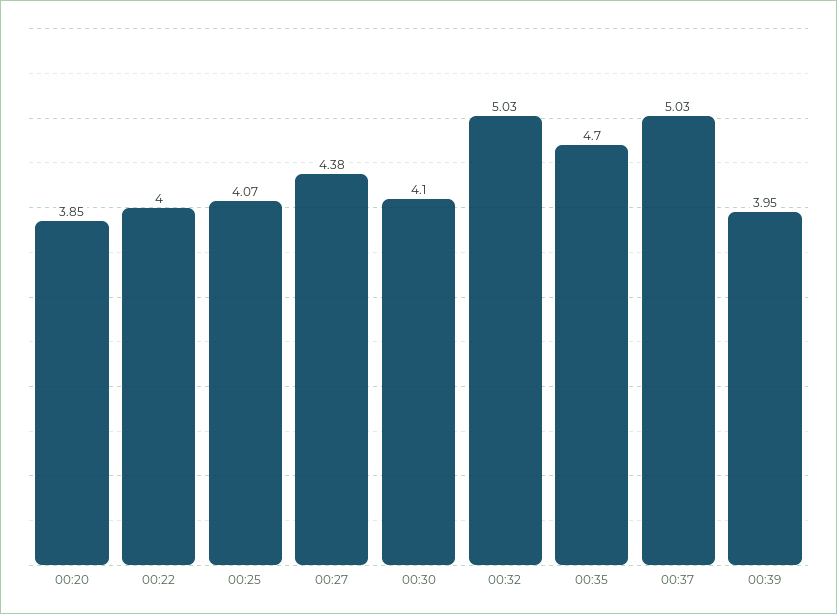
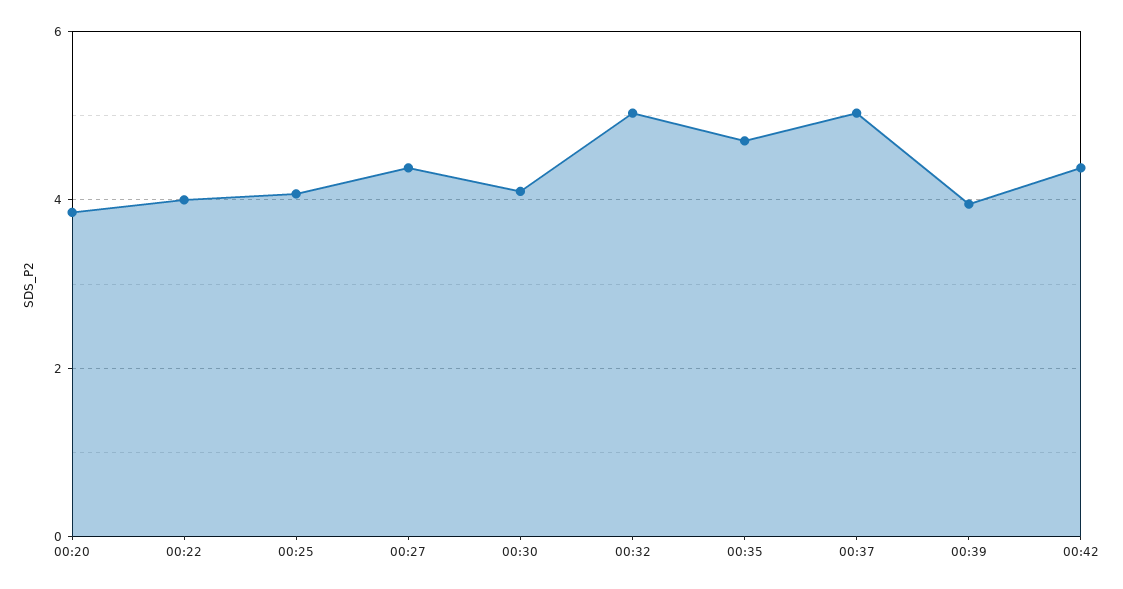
00:42: none -> 4.4

